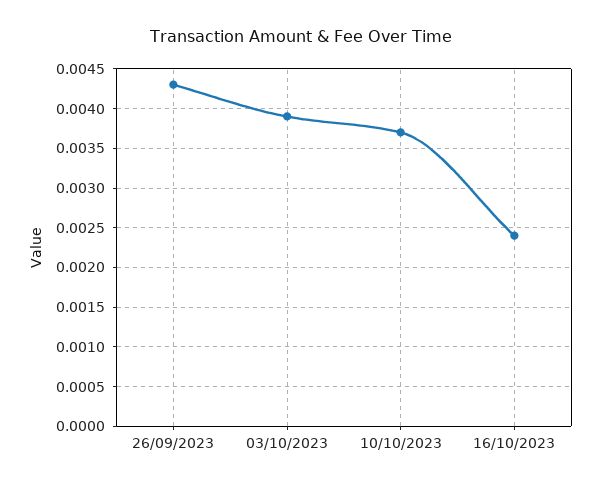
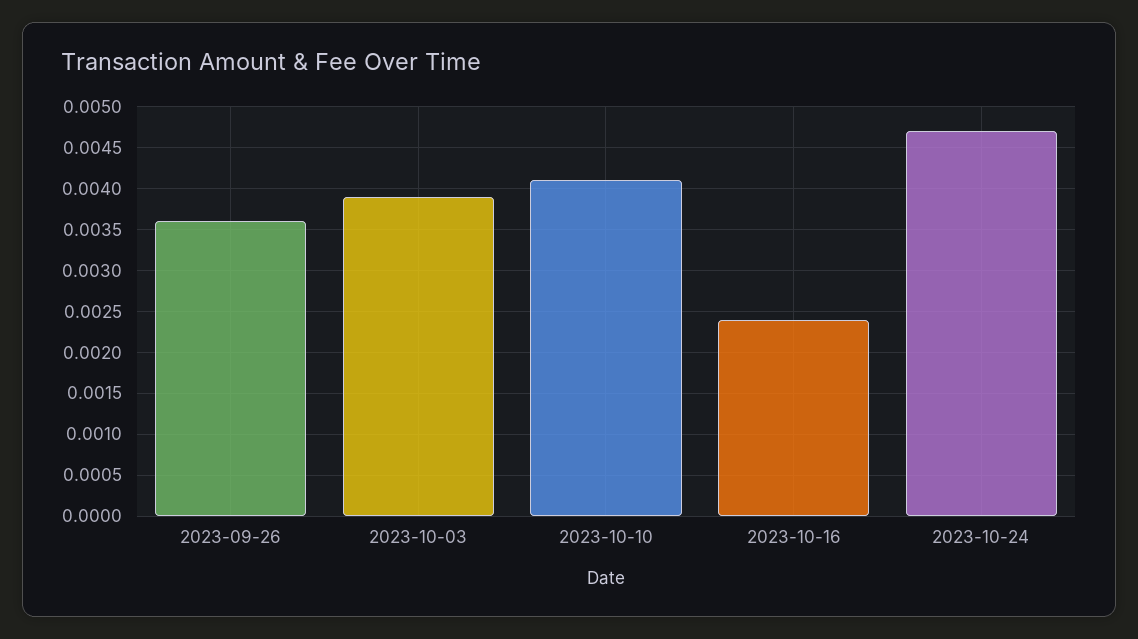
26/09/2023: 0.0043 -> 0.0036
10/10/2023: 0.0037 -> 0.0041
2023-10-24: none -> 0.0047

